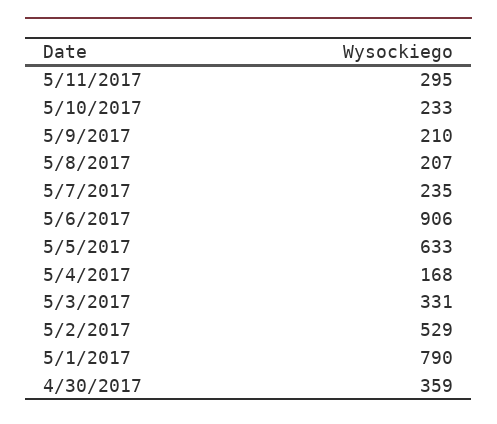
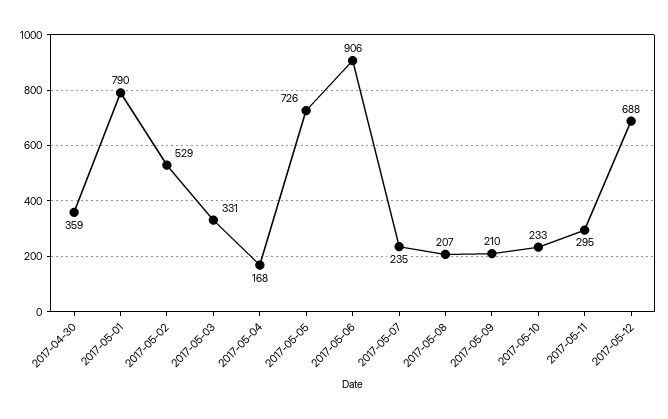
5/5/2017: 633 -> 726
2017-05-12: none -> 688

